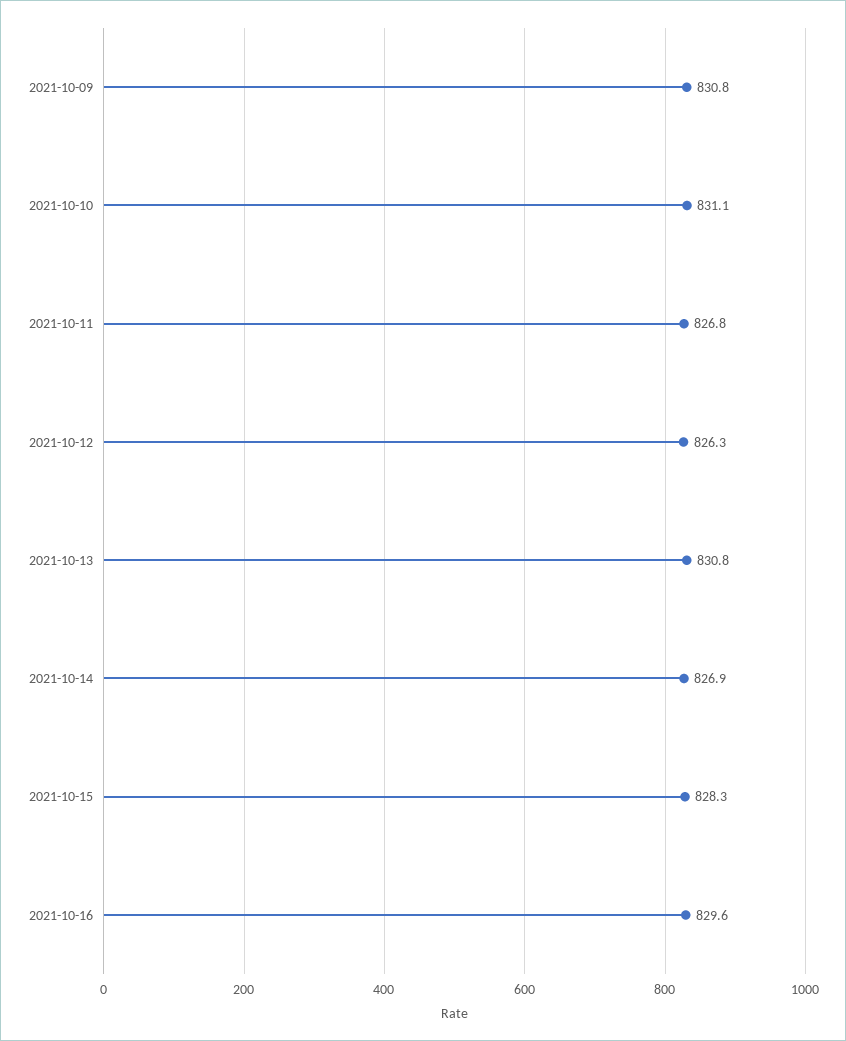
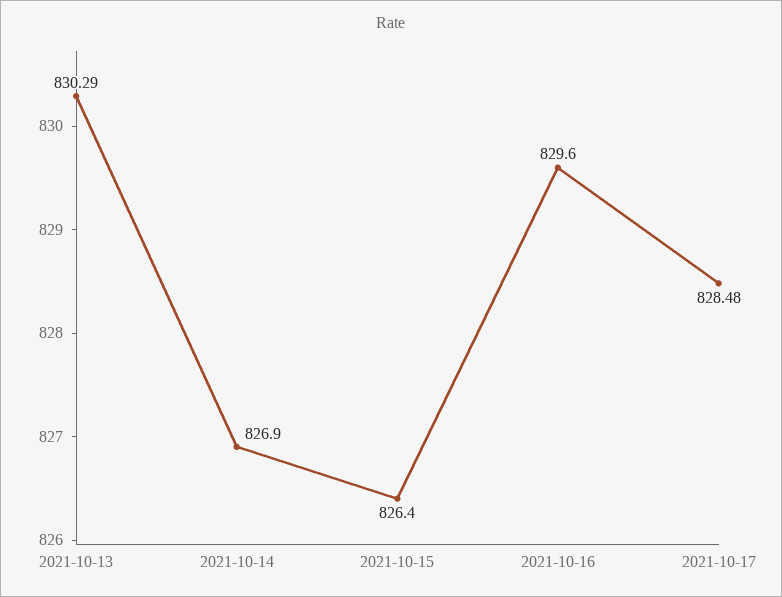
2021-10-09: 830.8 -> none
2021-10-10: 831.1 -> none
2021-10-11: 826.8 -> none
2021-10-12: 826.3 -> none
2021-10-13: 830.8 -> 830.29
2021-10-15: 828.3 -> 826.4
2021-10-17: none -> 828.48

